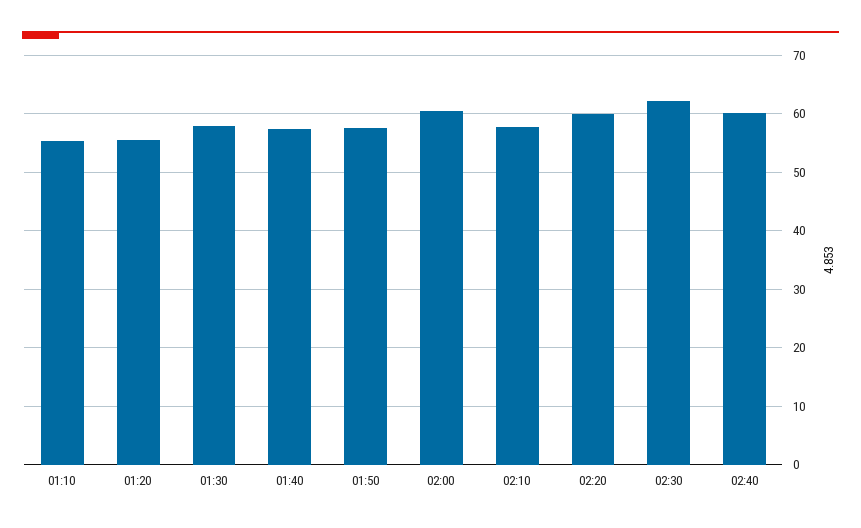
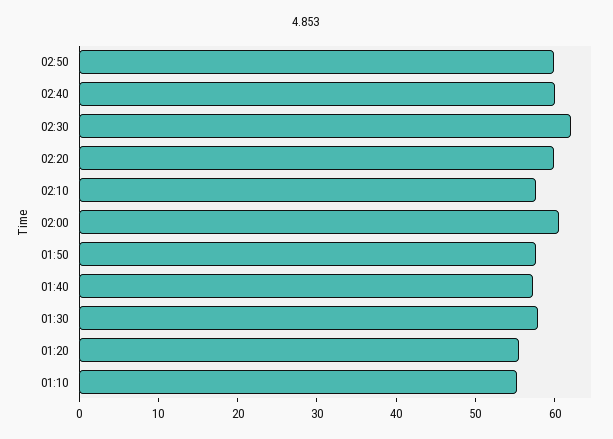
02:50: none -> 60

